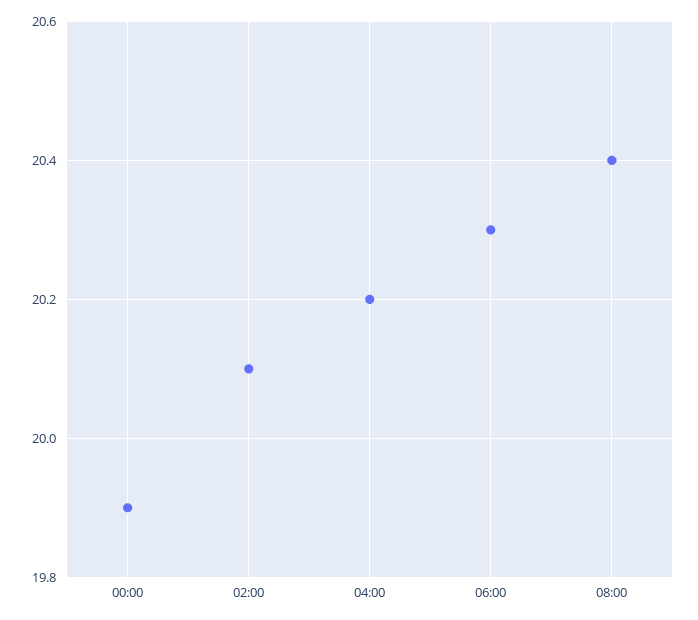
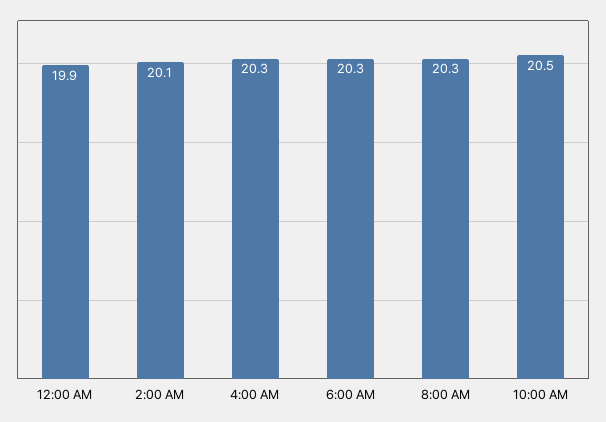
04:00: 20.2 -> 20.3
08:00: 20.4 -> 20.3
10:00 AM: none -> 20.5

